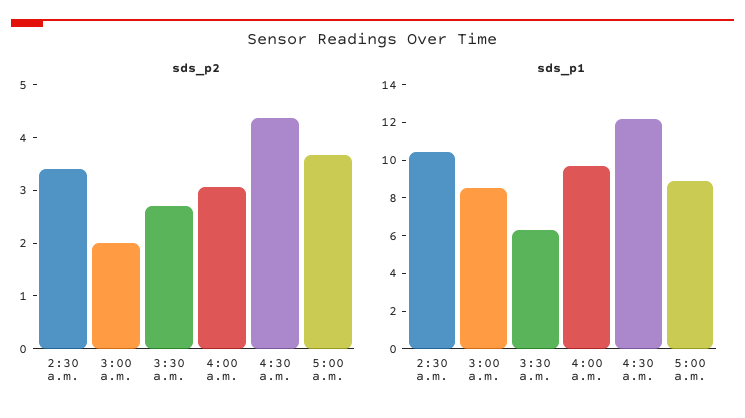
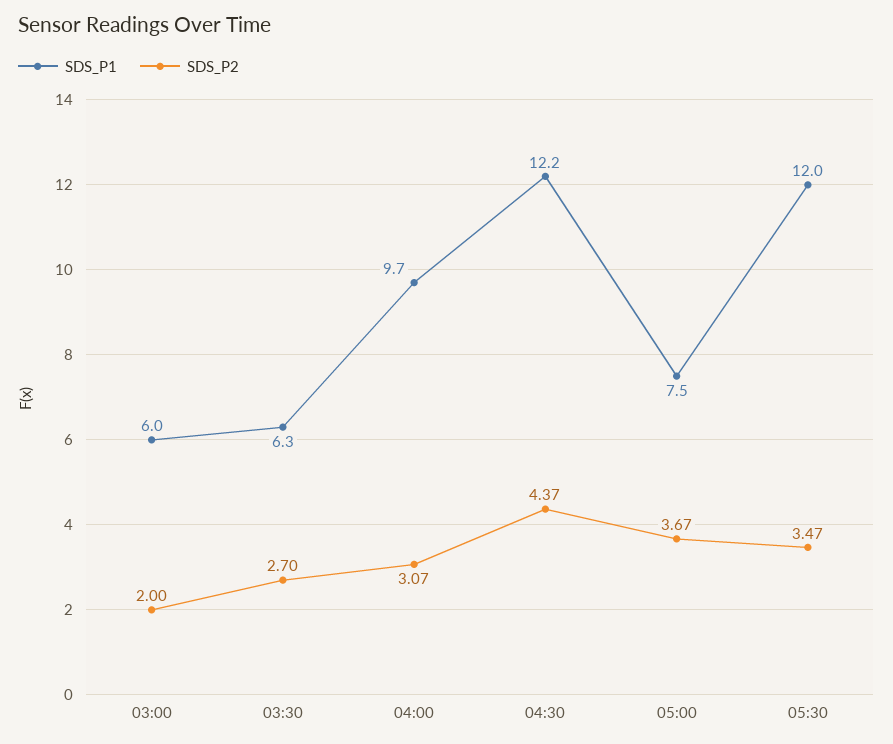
sds_p2, 2:30 a.m.: 3.4 -> none
sds_p1, 2:30 a.m.: 10.5 -> none
sds_p1, 3:00 a.m.: 8.5 -> 6
sds_p1, 5:00 a.m.: 9 -> 7.5
sds_p1, 05:30: none -> 12
sds_p2, 05:30: none -> 3.47

